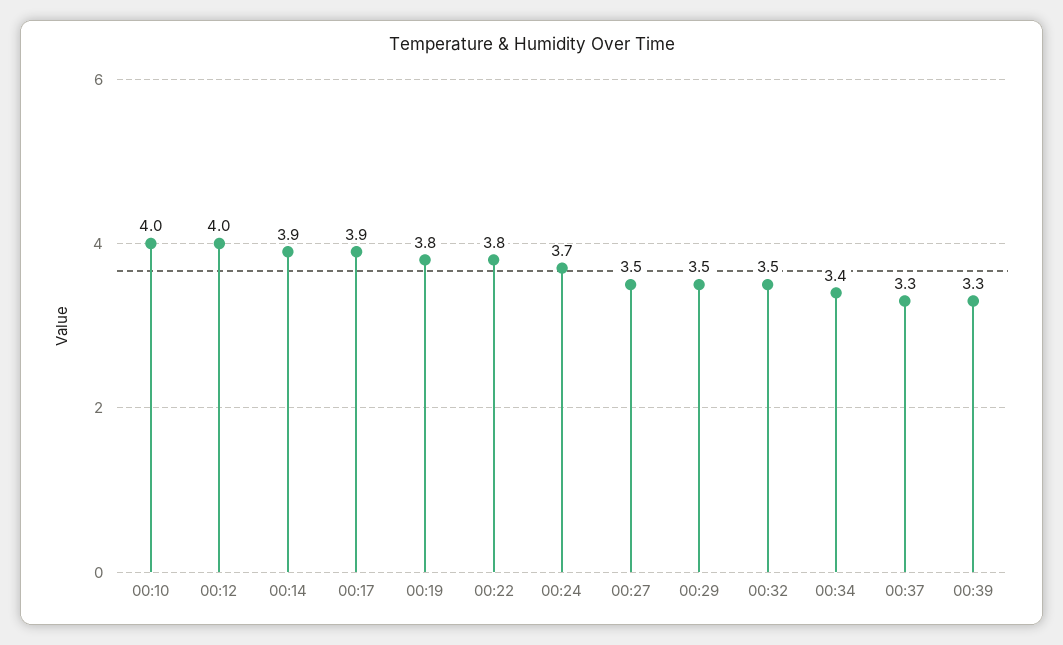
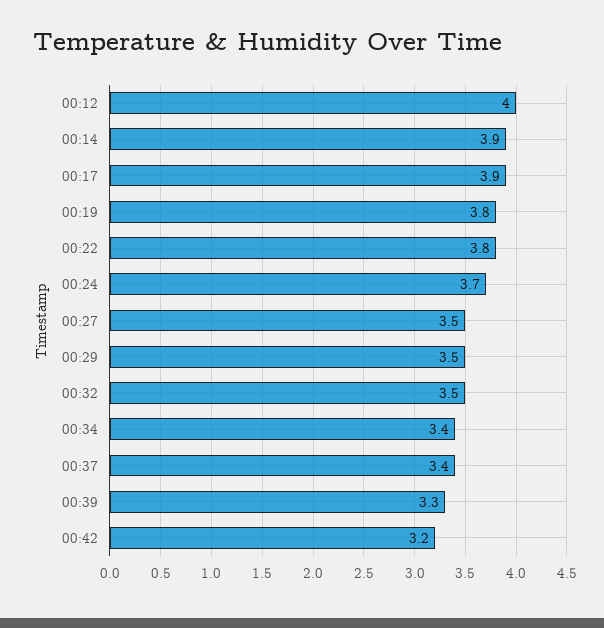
00:10: 4 -> none
00:37: 3.3 -> 3.4
00:42: none -> 3.2

